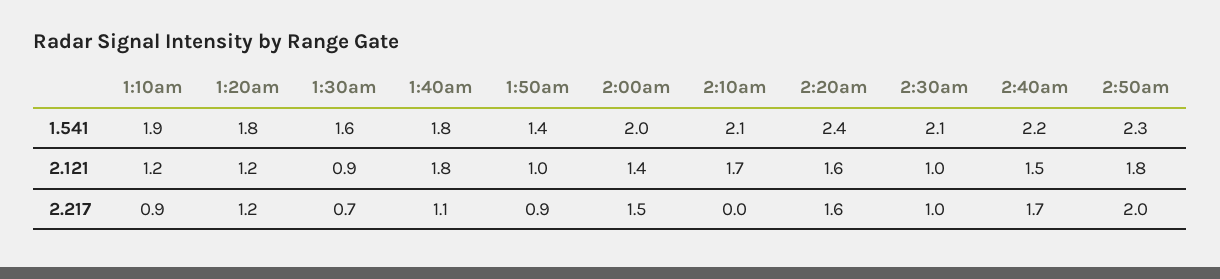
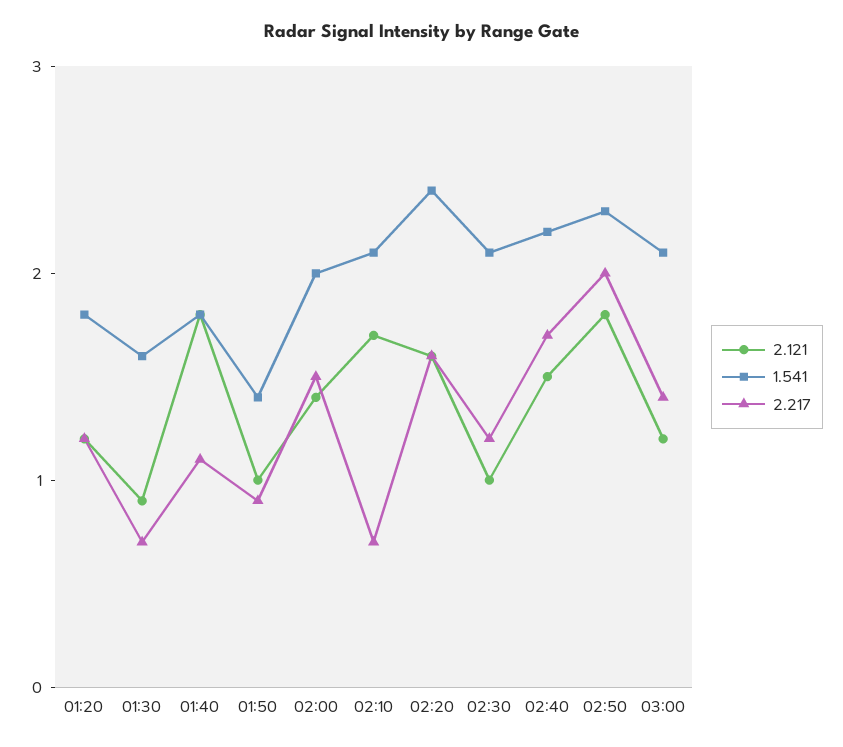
1.541, 1:10am: 1.9 -> none
2.121, 1:10am: 1.2 -> none
2.217, 1:10am: 0.9 -> none
2.217, 2:10am: 0 -> 0.7
2.217, 2:30am: 1 -> 1.2
2.121, 03:00: none -> 1.2
1.541, 03:00: none -> 2.1
2.217, 03:00: none -> 1.4

